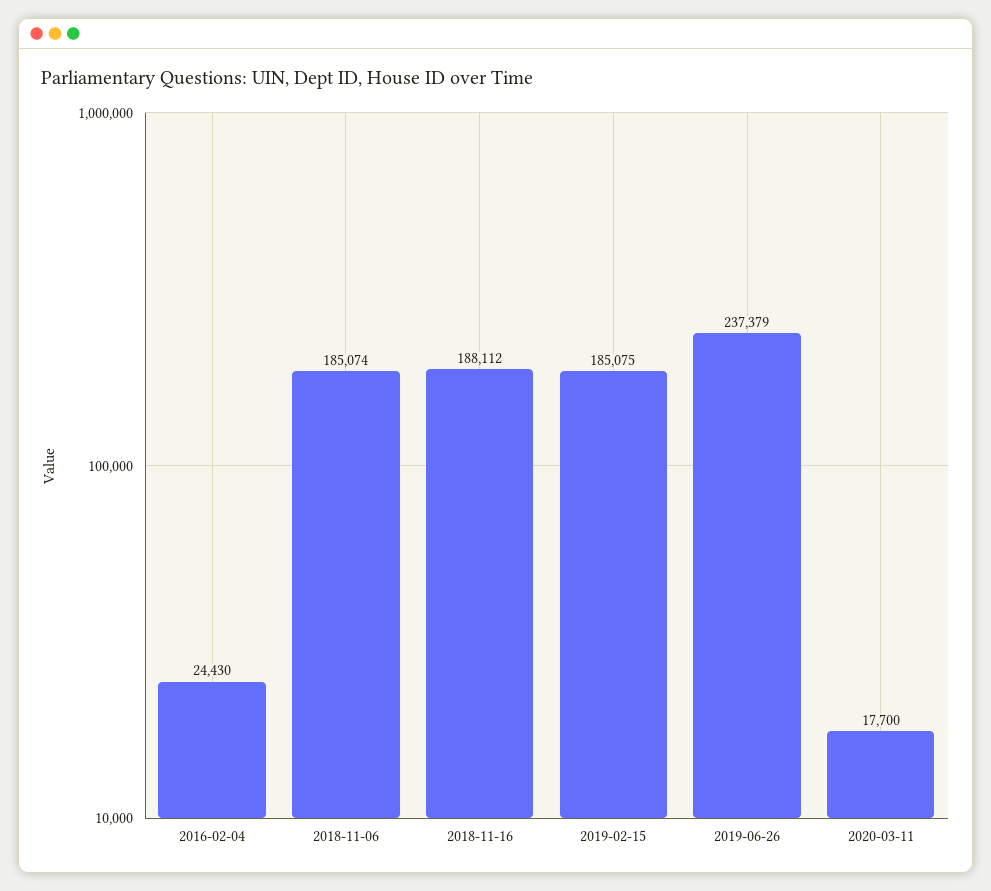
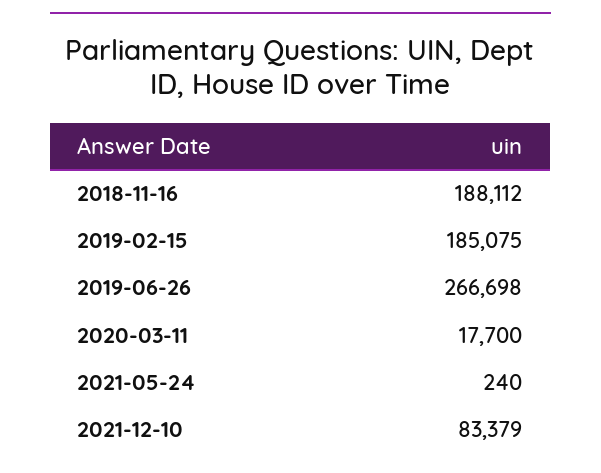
2016-02-04: 24430 -> none
2018-11-06: 185074 -> none
2019-06-26: 237379 -> 266698
2021-05-24: none -> 240
2021-12-10: none -> 83379

